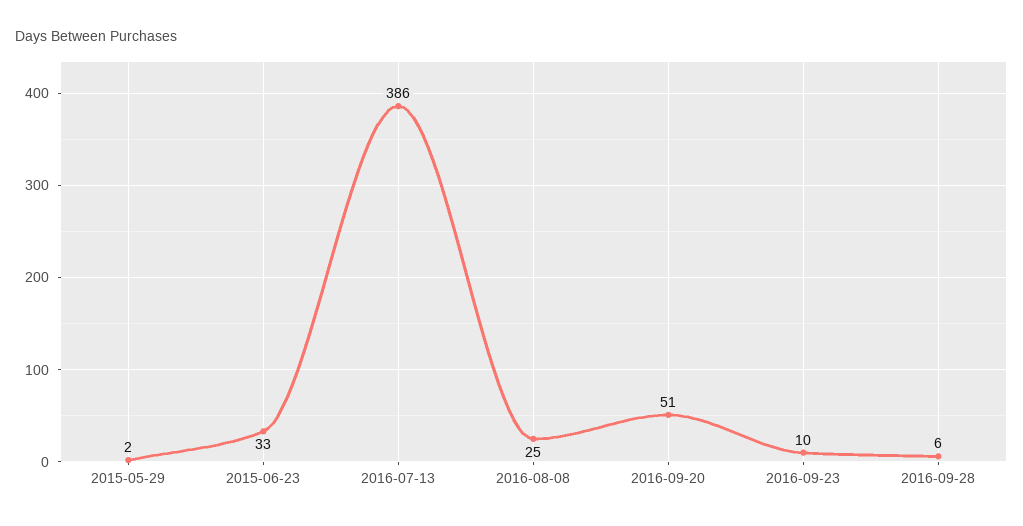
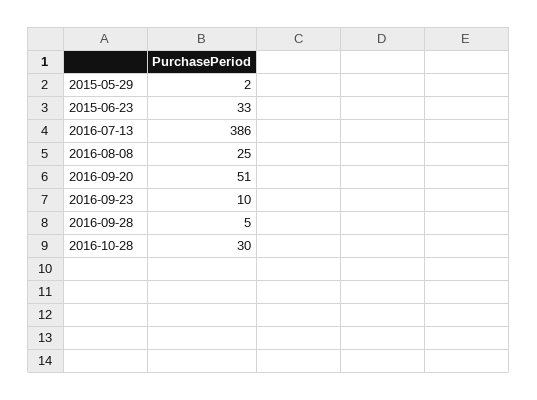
2016-09-28: 6 -> 5
2016-10-28: none -> 30

